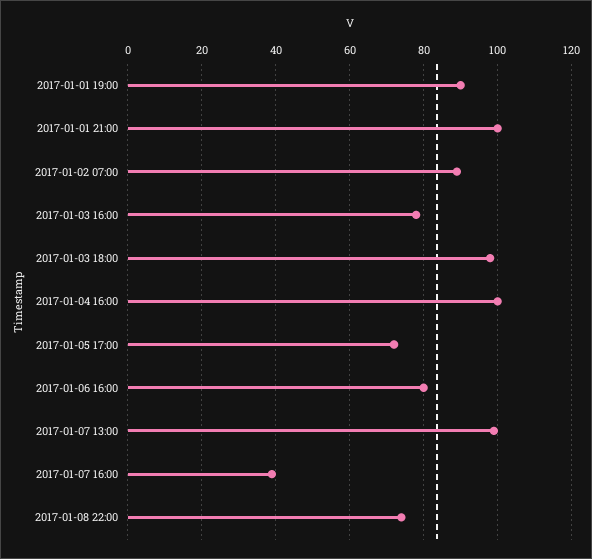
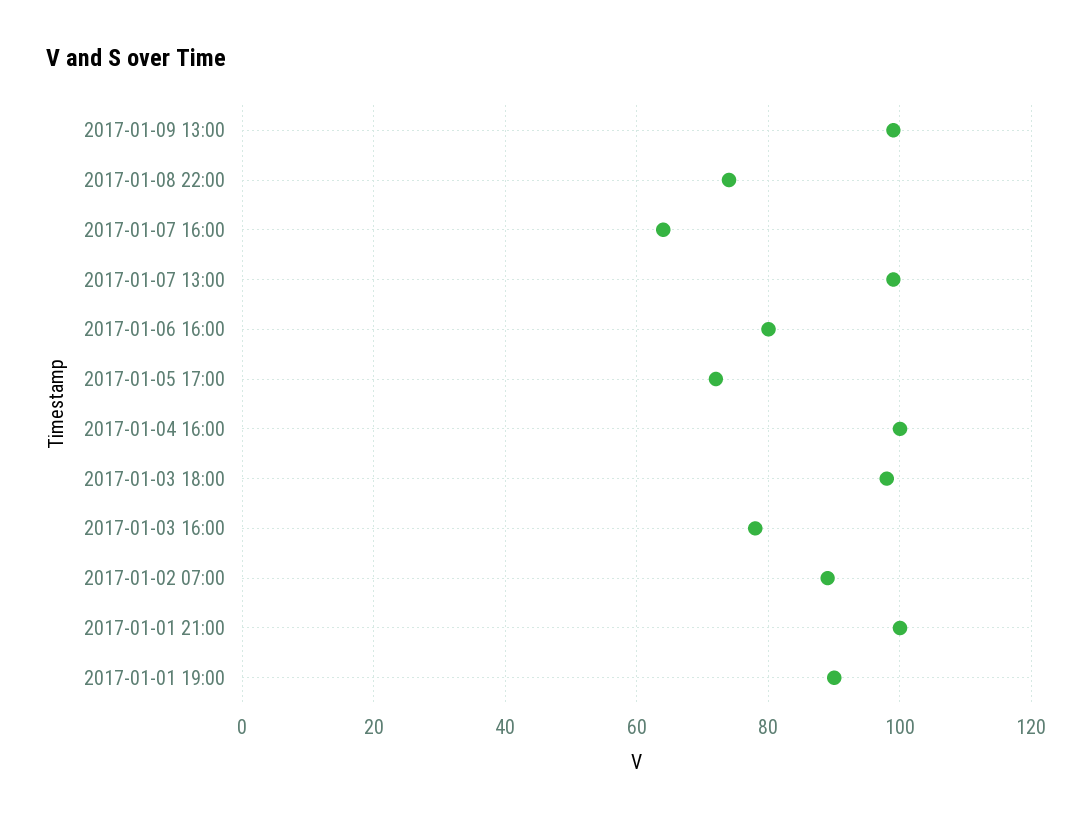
2017-01-07 16:00: 40 -> 65
2017-01-09 13:00: none -> 100

